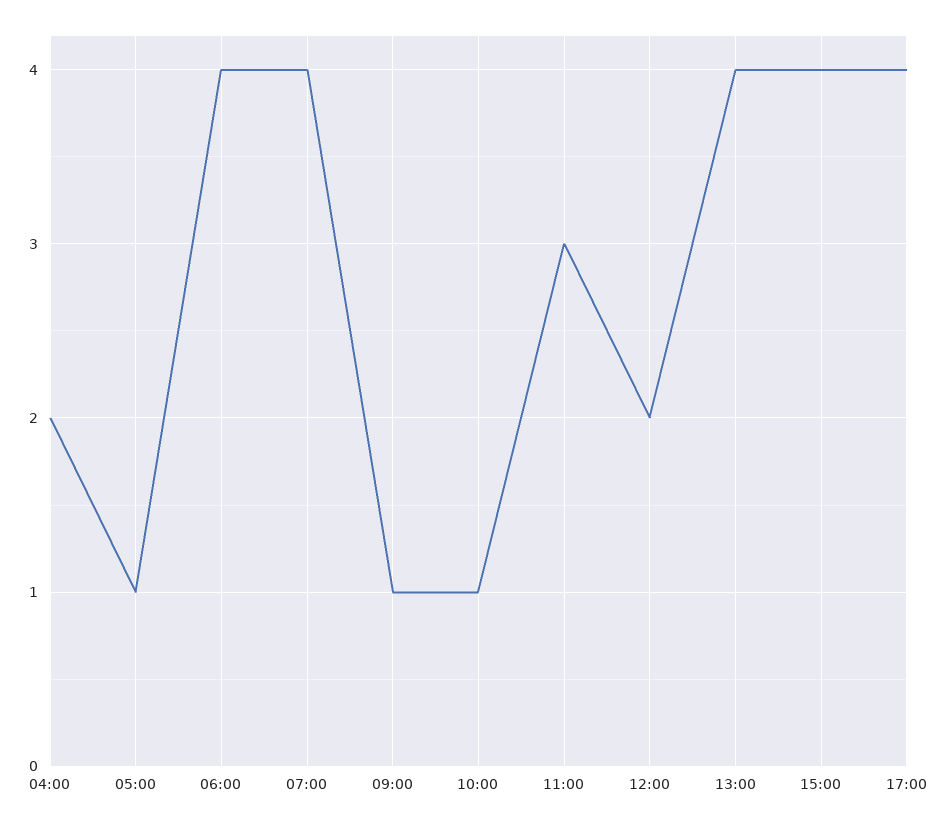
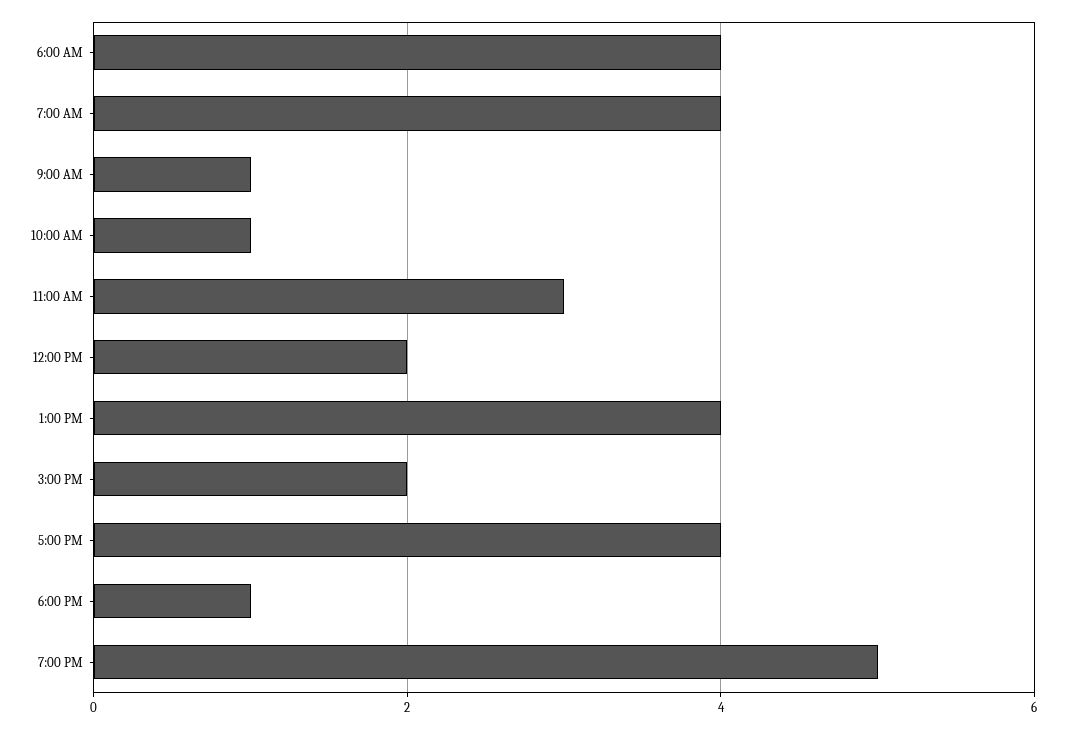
04:00: 2 -> none
05:00: 1 -> none
15:00: 4 -> 2
6:00 PM: none -> 1
7:00 PM: none -> 5

